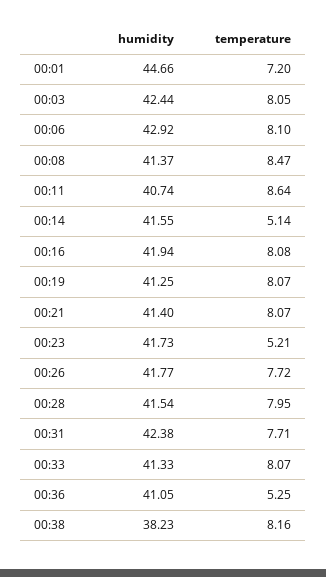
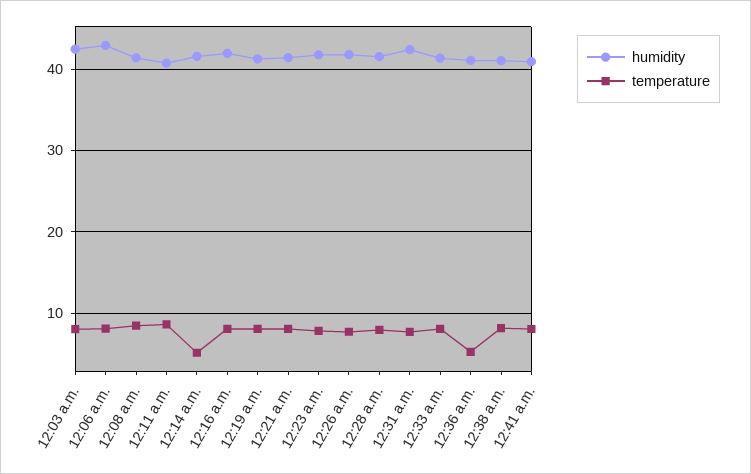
humidity, 00:01: 44.66 -> none
temperature, 00:01: 7.2 -> none
temperature, 00:23: 5.21 -> 8
humidity, 00:38: 38.23 -> 41
humidity, 12:41 a.m.: none -> 41
temperature, 12:41 a.m.: none -> 8

